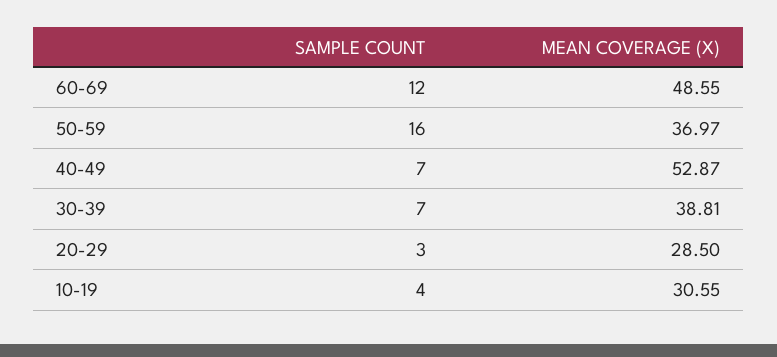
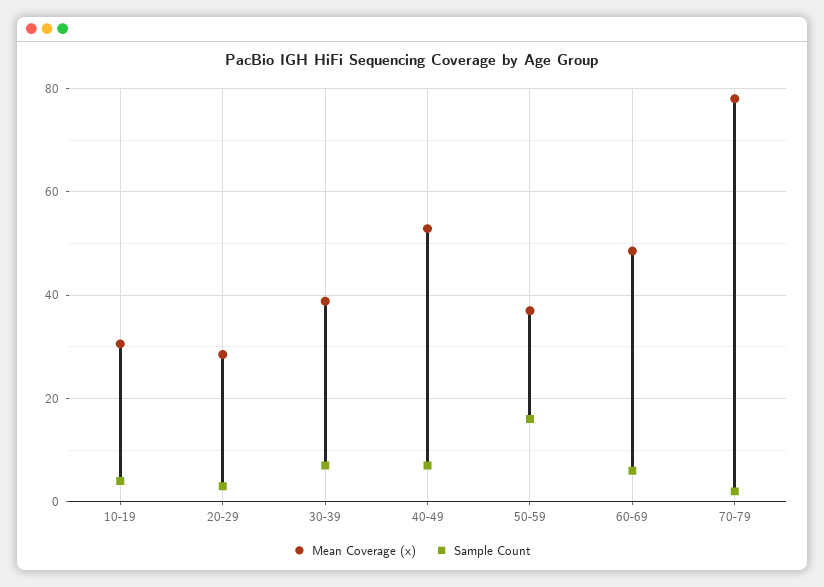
SAMPLE COUNT, 60-69: 12 -> 6
MEAN COVERAGE (X), 70-79: none -> 78
SAMPLE COUNT, 70-79: none -> 2

